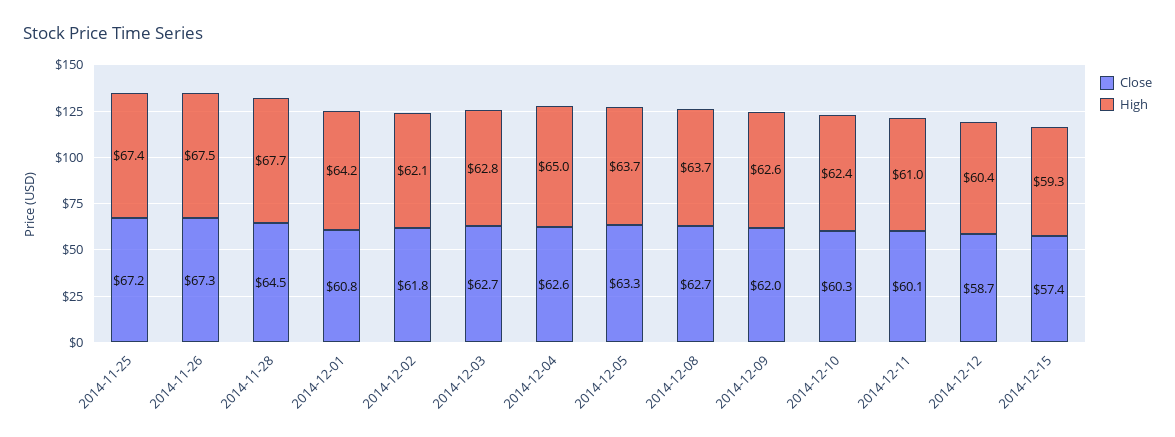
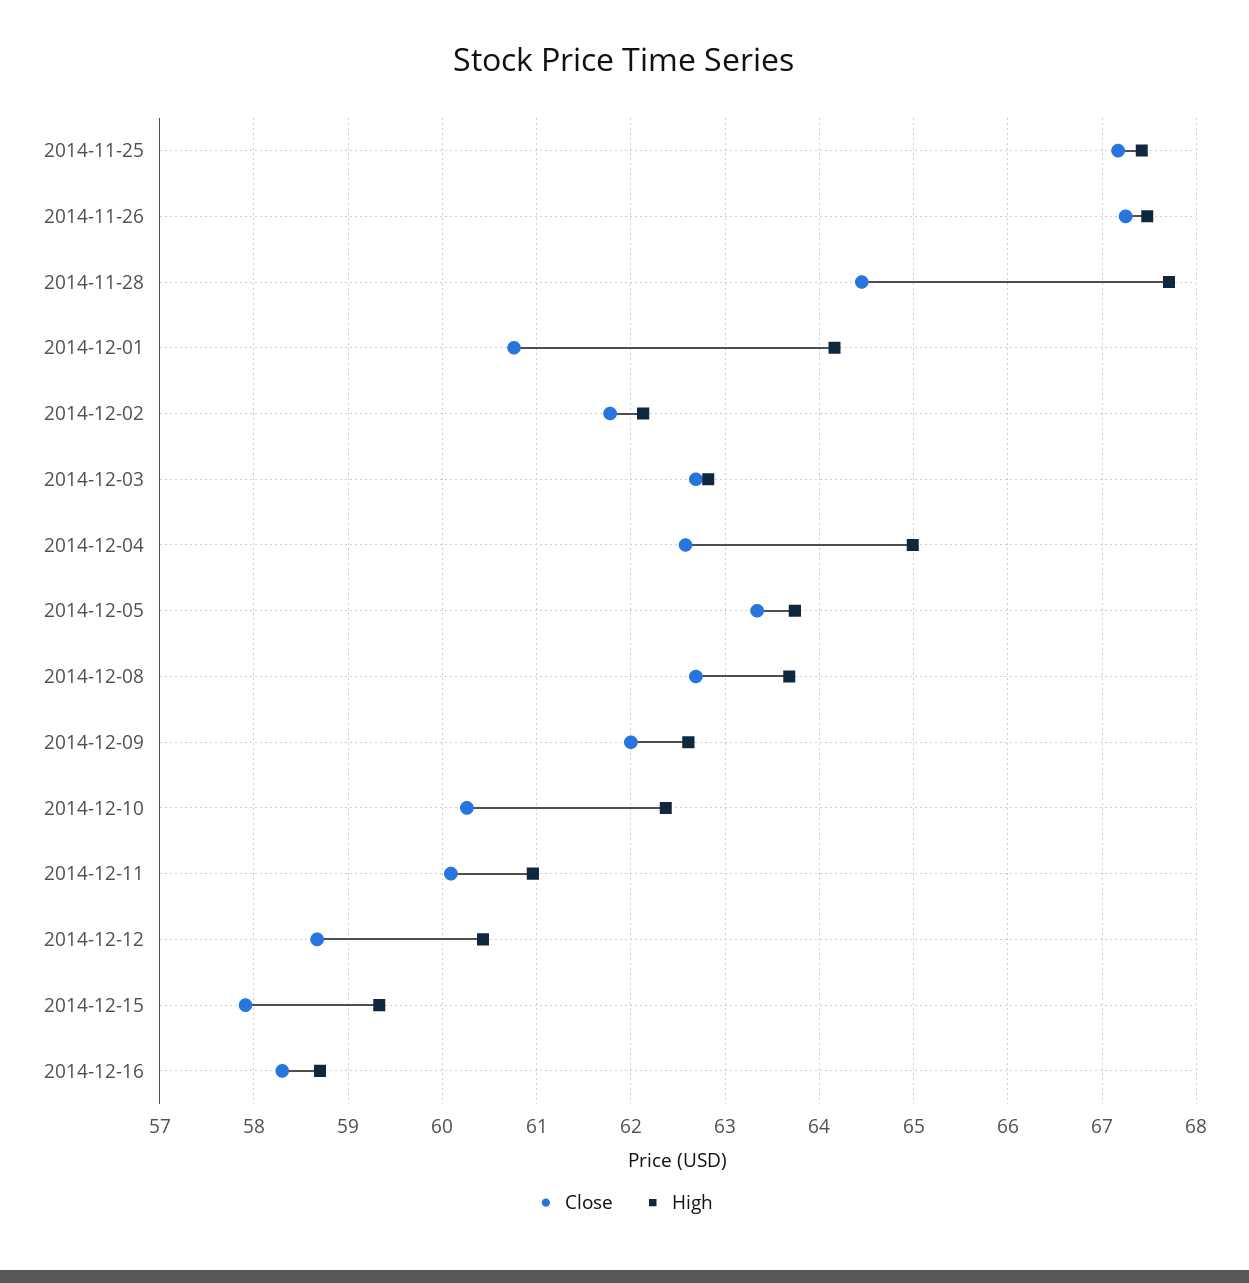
Close, 2014-12-15: 57.4 -> 57.9
Close, 2014-12-16: none -> 58.3
High, 2014-12-16: none -> 58.7

